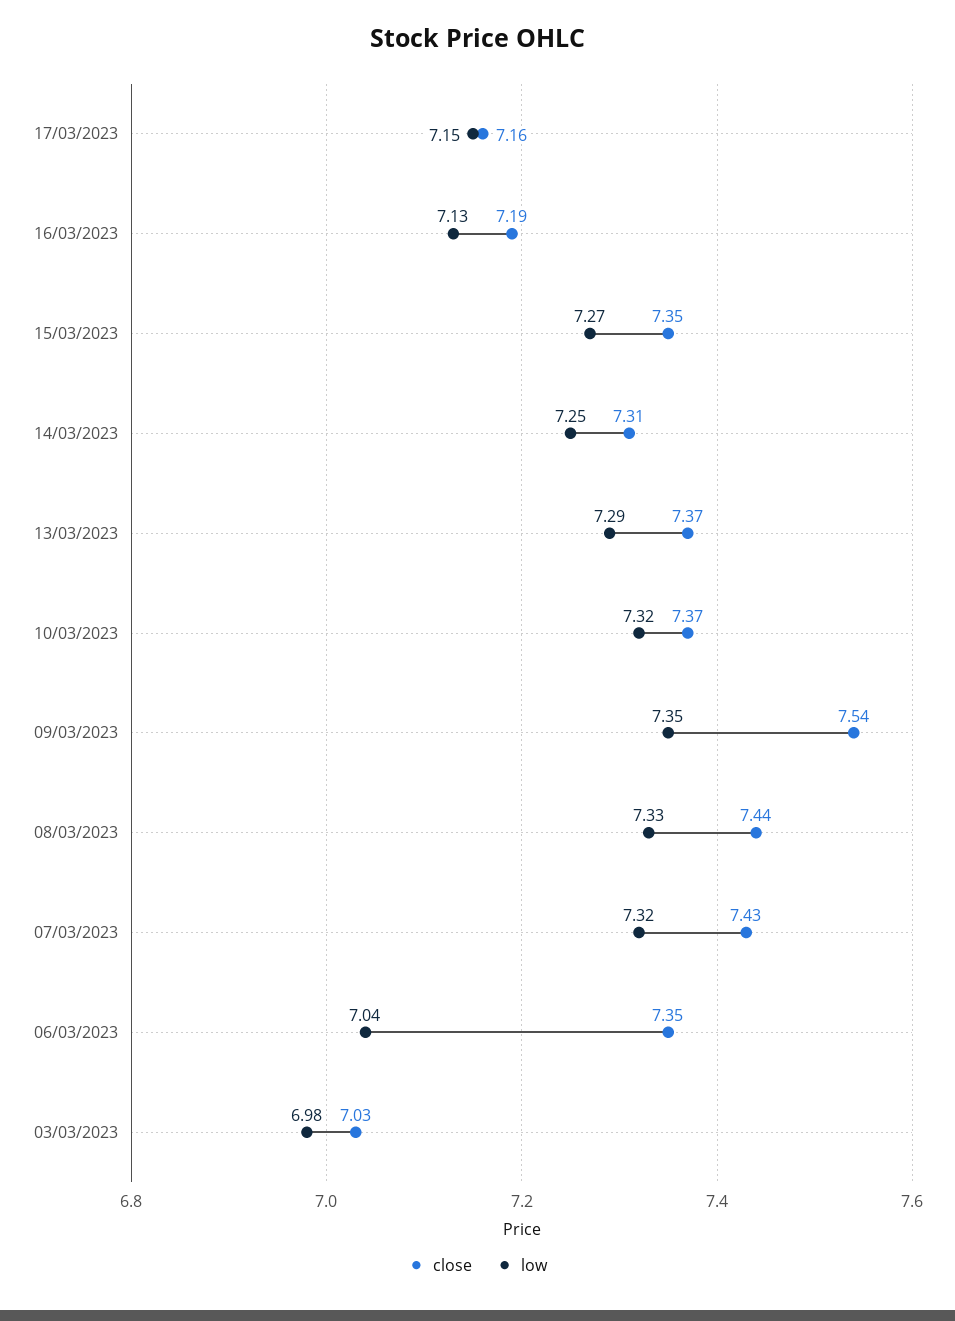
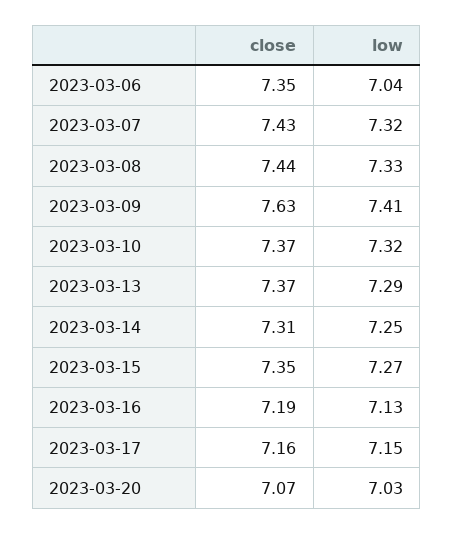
close, 09/03/2023: 7.54 -> 7.63
low, 09/03/2023: 7.35 -> 7.41
close, 03/03/2023: 7.03 -> none
low, 03/03/2023: 6.98 -> none
close, 2023-03-20: none -> 7.07
low, 2023-03-20: none -> 7.03

